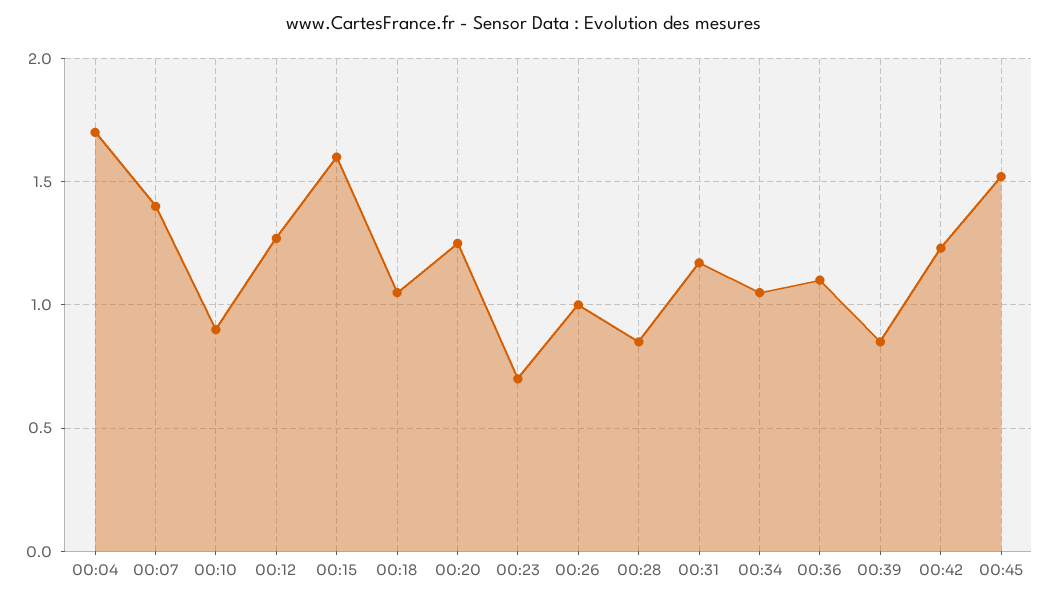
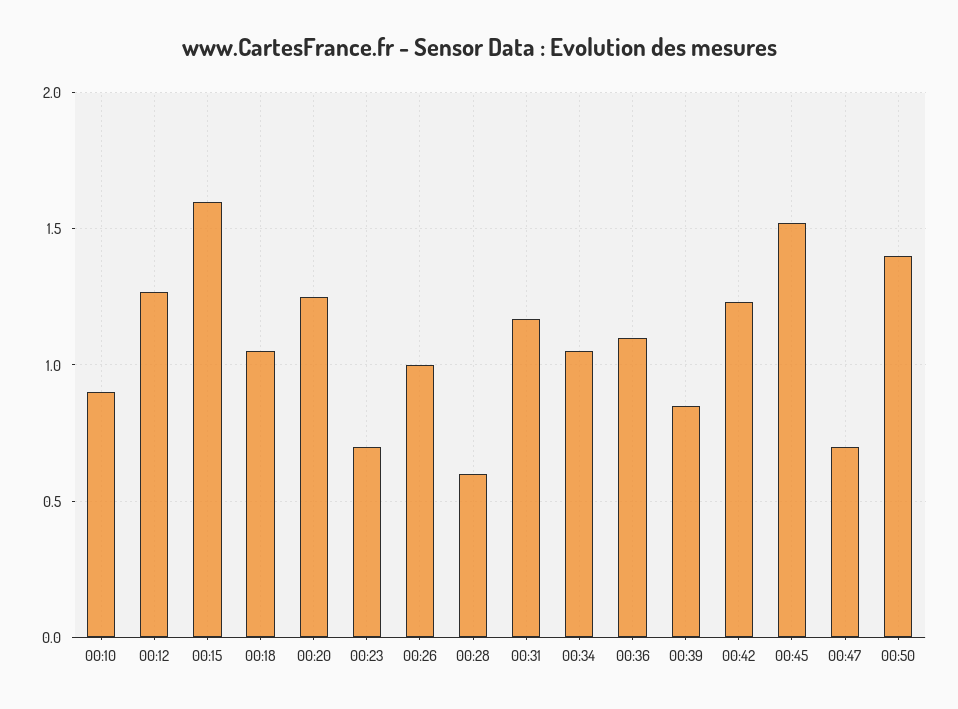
00:04: 1.7 -> none
00:07: 1.4 -> none
00:28: 0.85 -> 0.6
00:47: none -> 0.7
00:50: none -> 1.4

